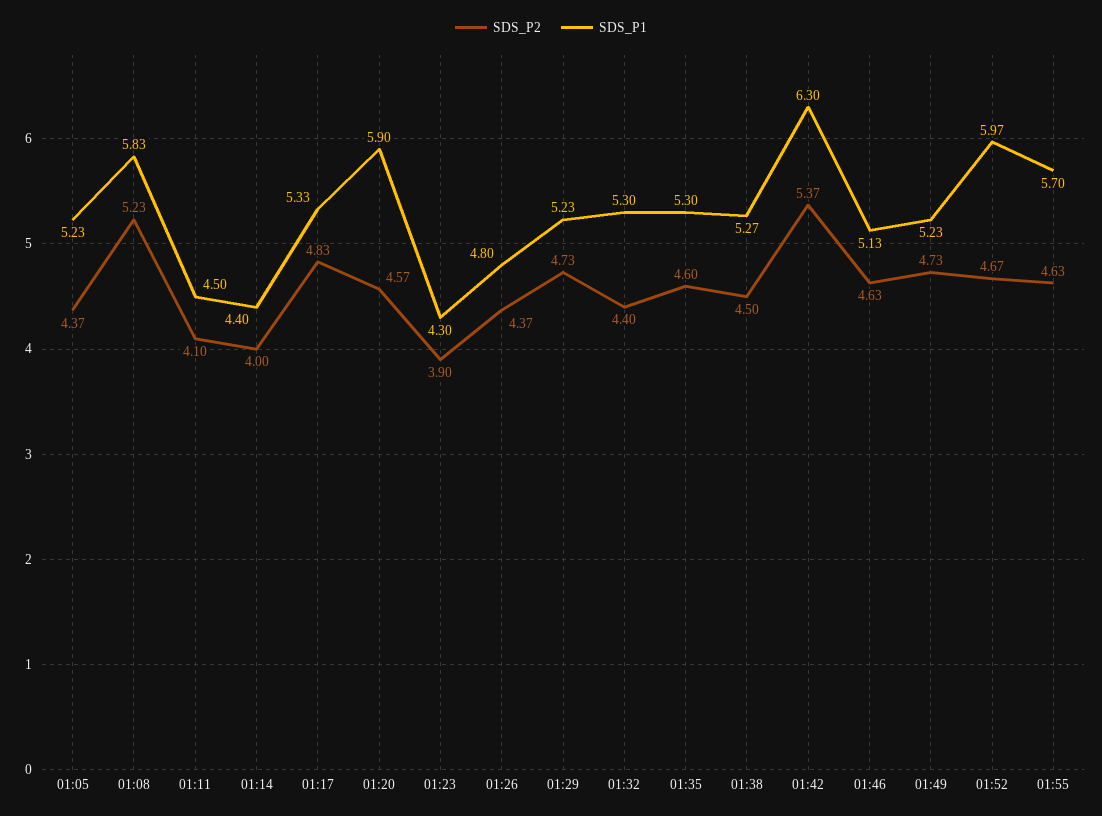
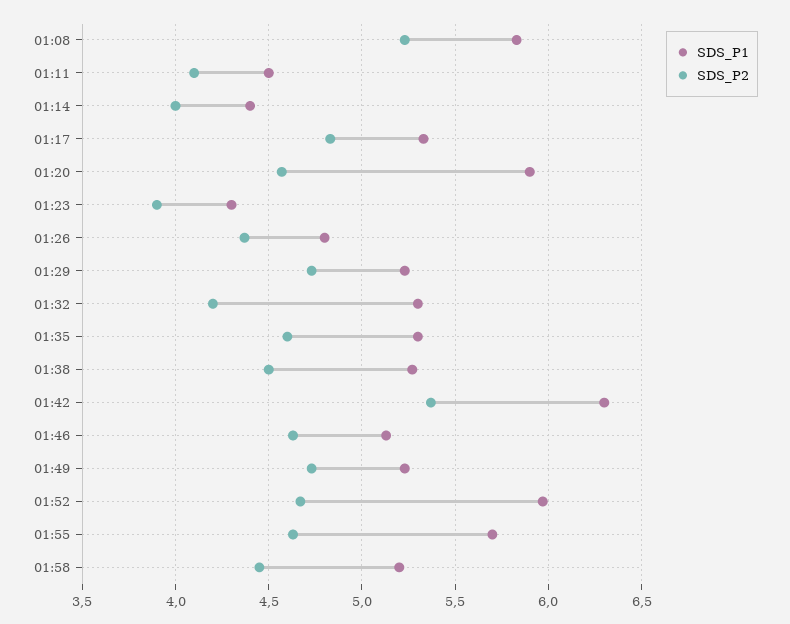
SDS_P2, 01:05: 4.37 -> none
SDS_P1, 01:05: 5.23 -> none
SDS_P2, 01:32: 4.4 -> 4.2
SDS_P1, 01:58: none -> 5.2
SDS_P2, 01:58: none -> 4.45

